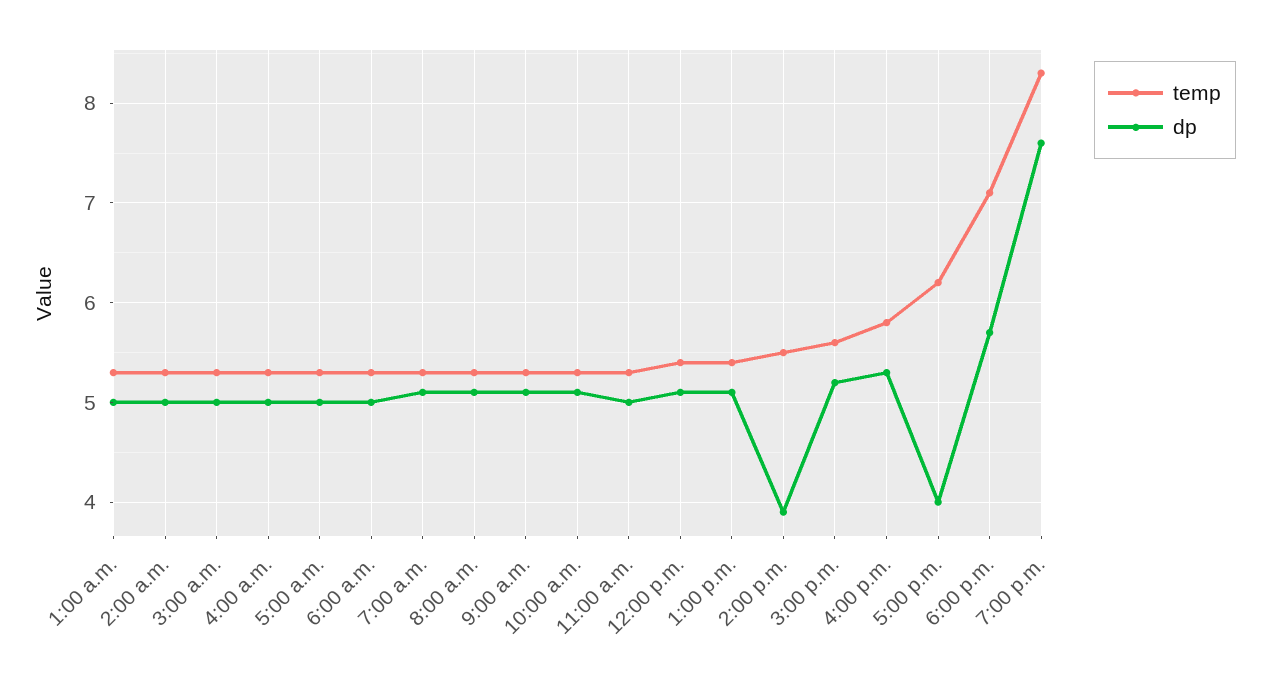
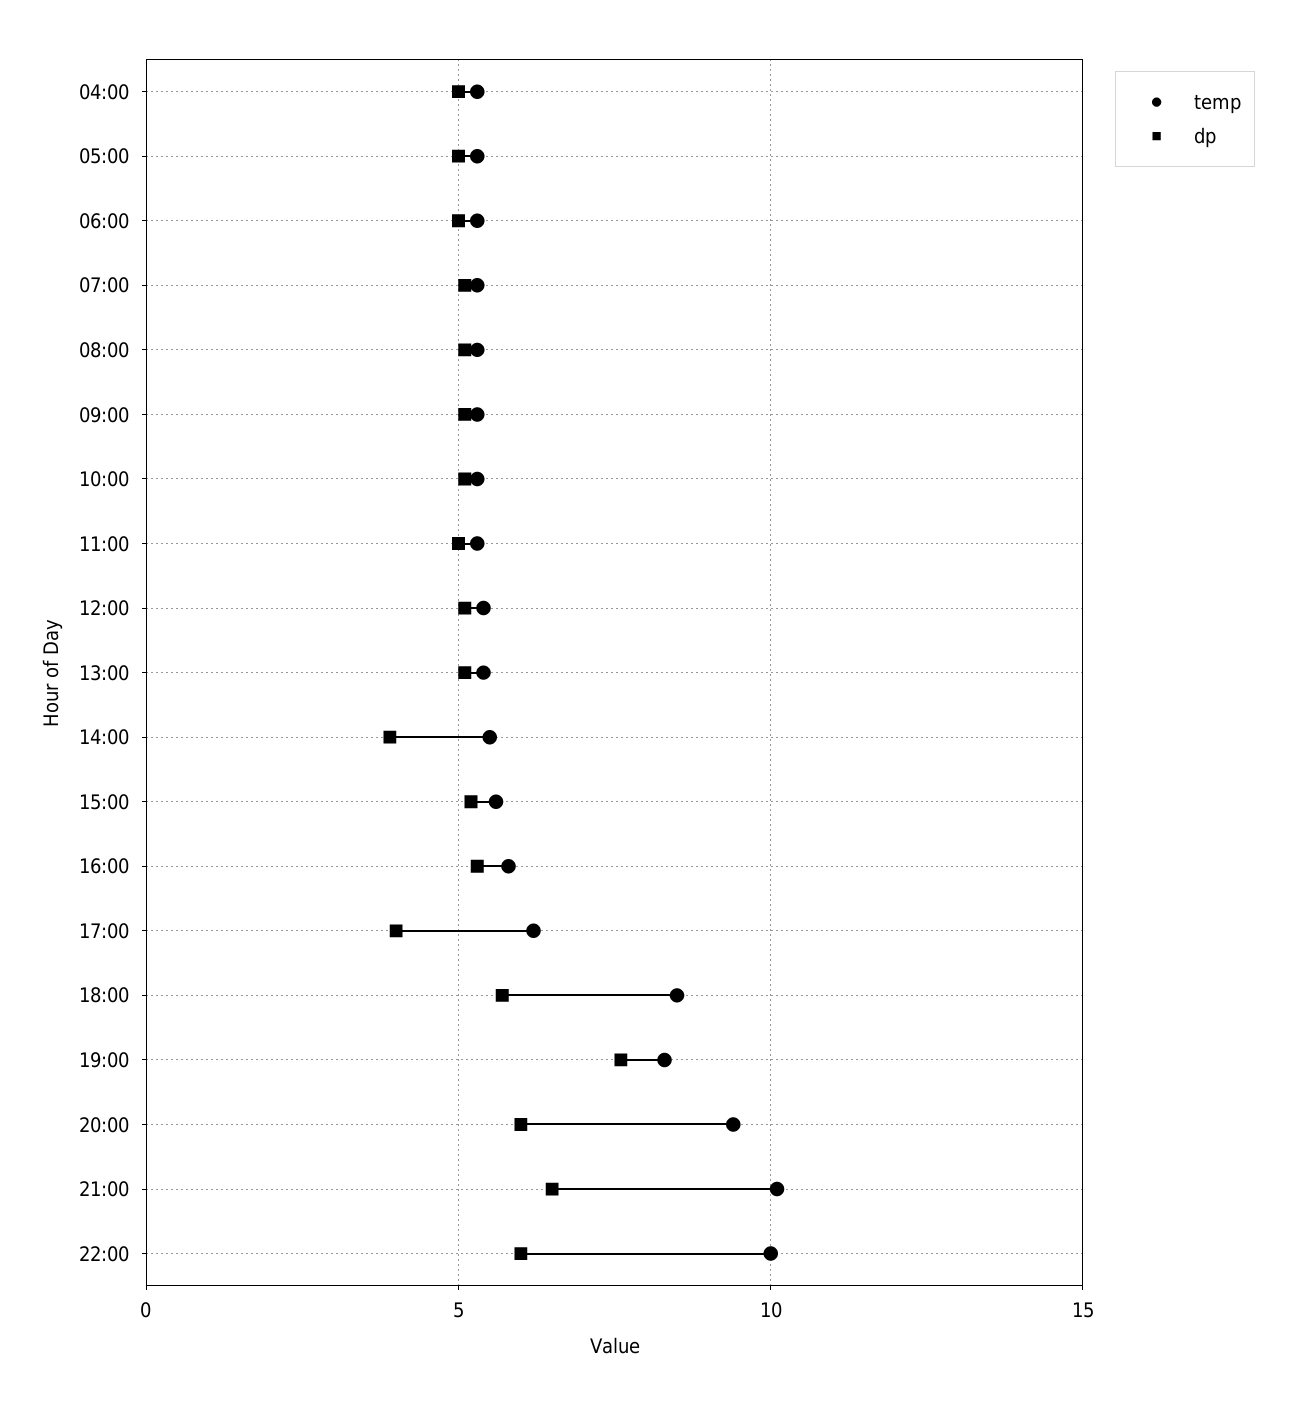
temp, 1:00 a.m.: 5.3 -> none
dp, 1:00 a.m.: 5 -> none
temp, 2:00 a.m.: 5.3 -> none
dp, 2:00 a.m.: 5 -> none
temp, 3:00 a.m.: 5.3 -> none
dp, 3:00 a.m.: 5 -> none
temp, 6:00 p.m.: 7.1 -> 8.5
temp, 20:00: none -> 9.5
dp, 20:00: none -> 6
temp, 21:00: none -> 10
dp, 21:00: none -> 6.5
temp, 22:00: none -> 10
dp, 22:00: none -> 6

